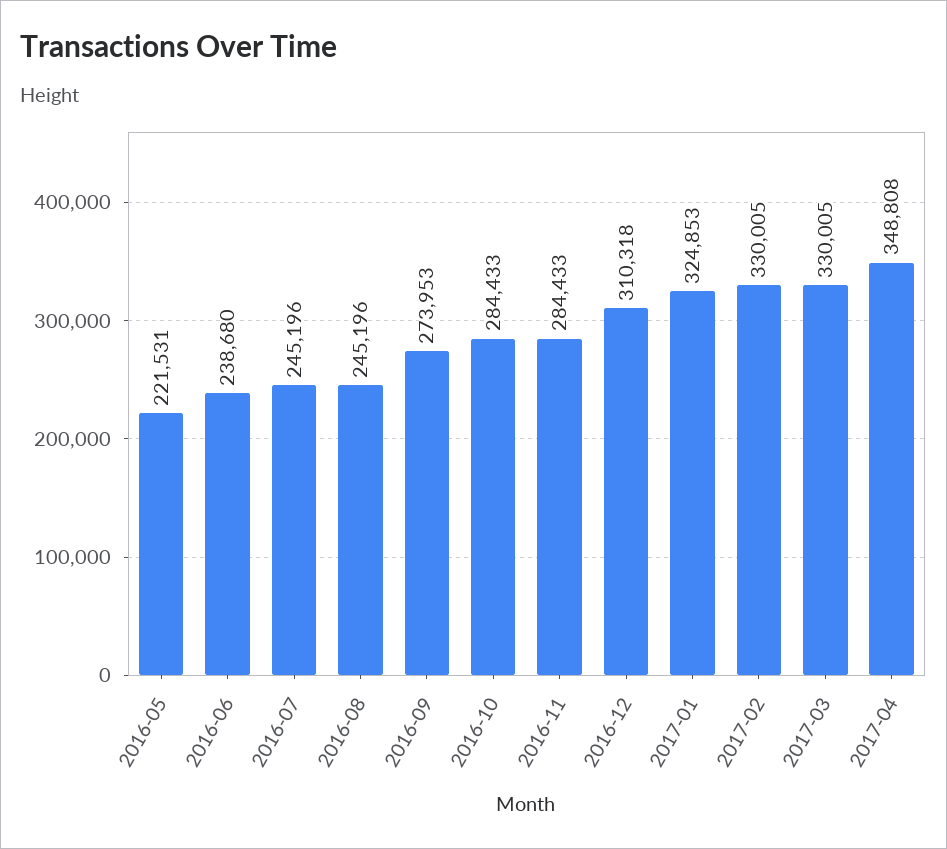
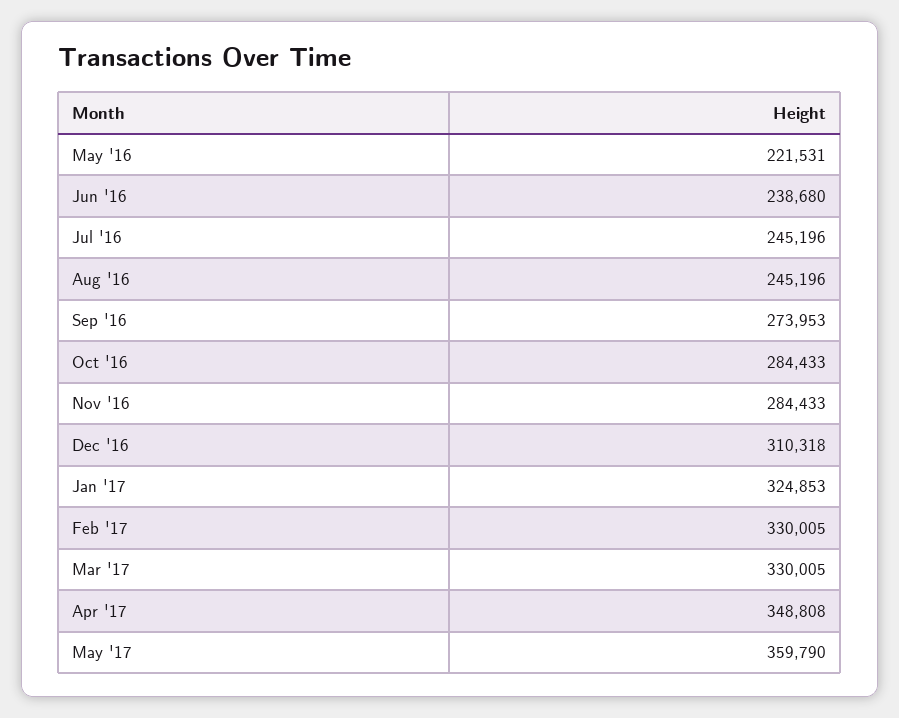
May '17: none -> 359790

